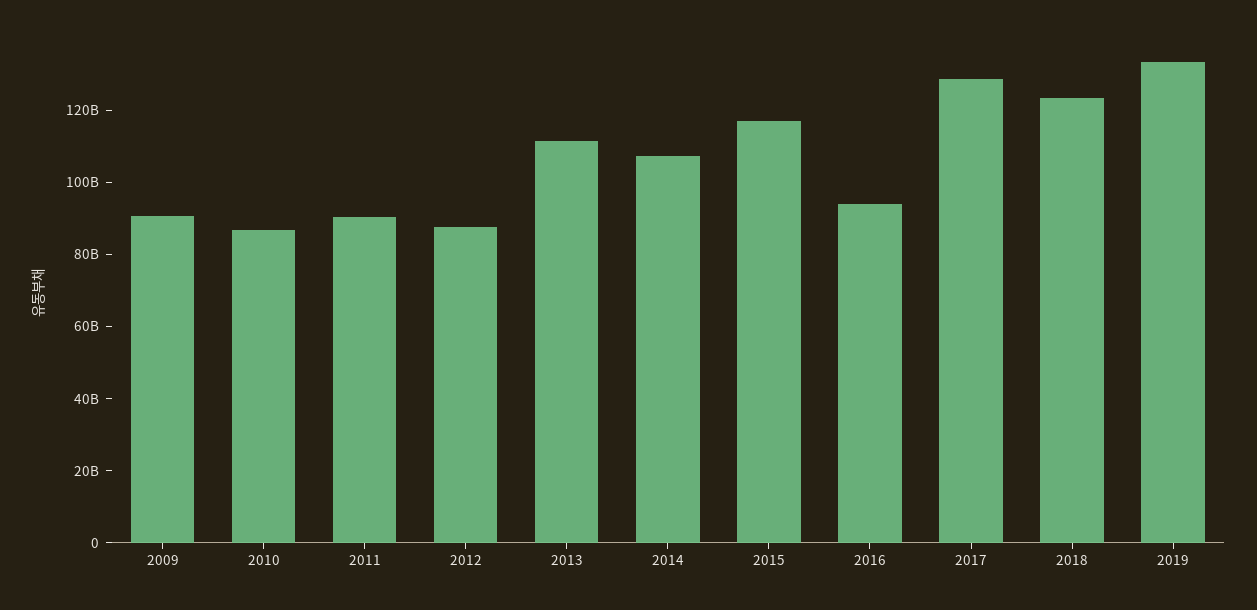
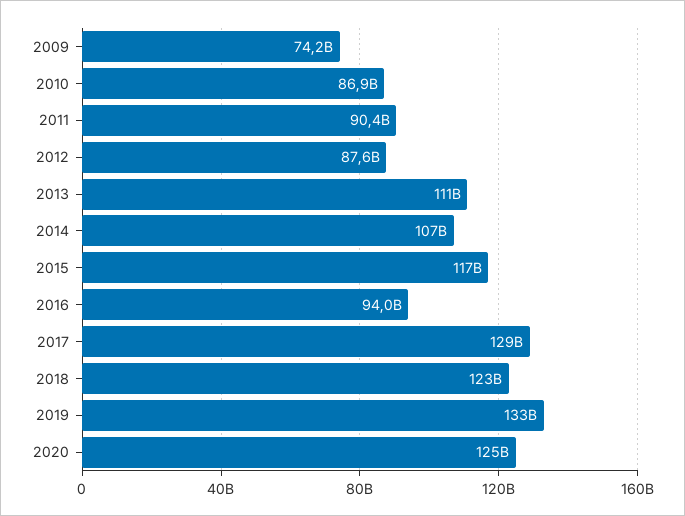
2009: 90000000000 -> 74200000000
2020: none -> 125000000000

